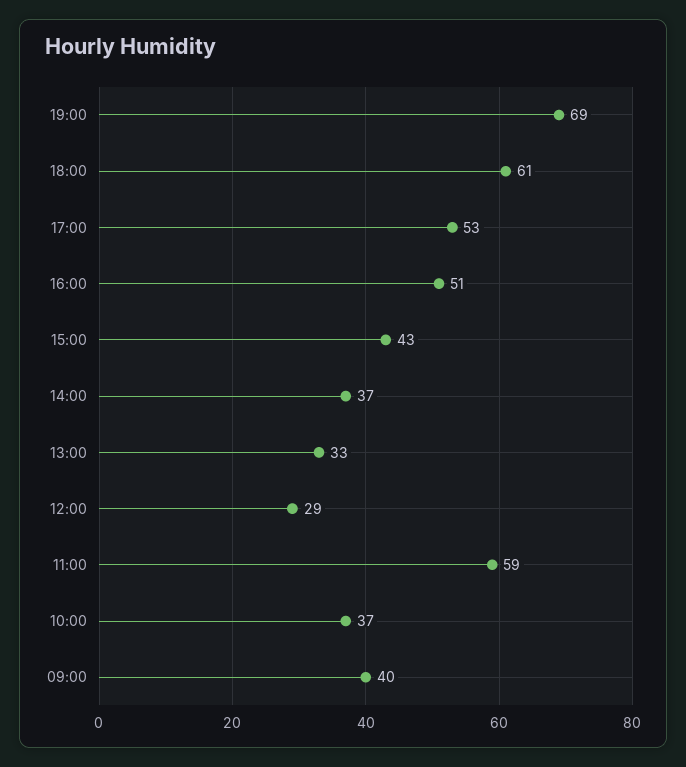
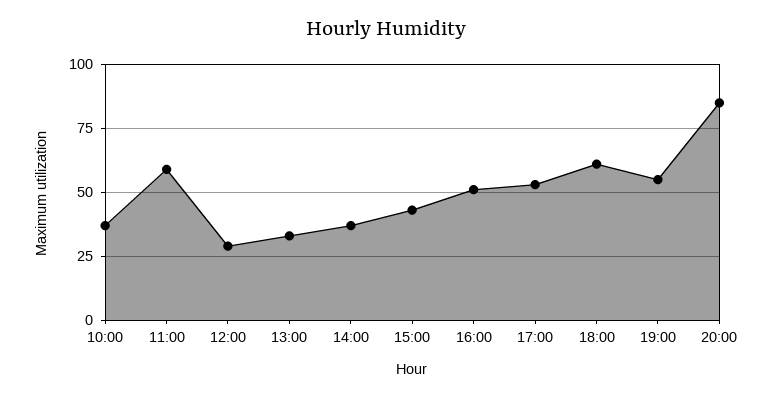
19:00: 69 -> 55
09:00: 40 -> none
20:00: none -> 85

